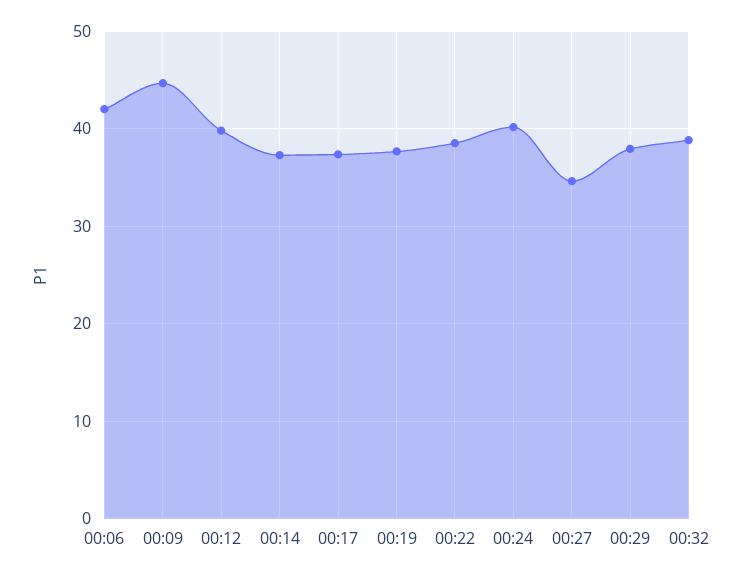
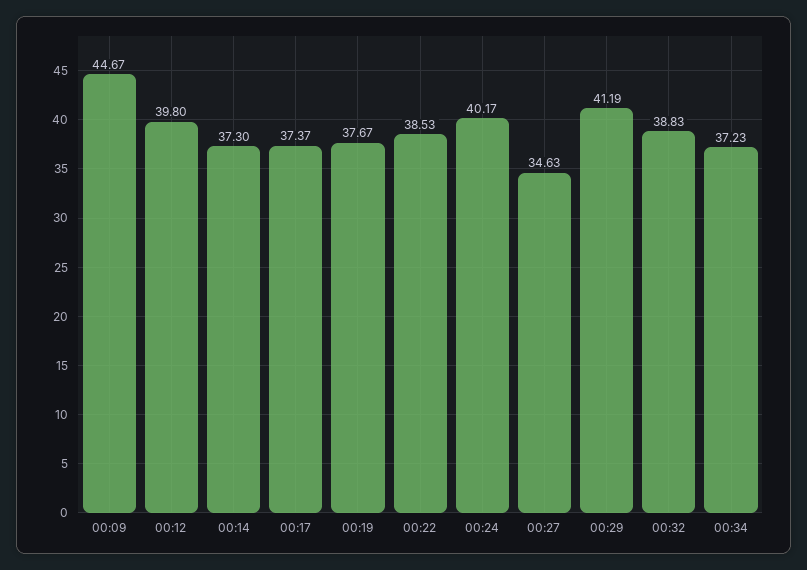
00:06: 42 -> none
00:29: 38 -> 41.19
00:34: none -> 37.23

